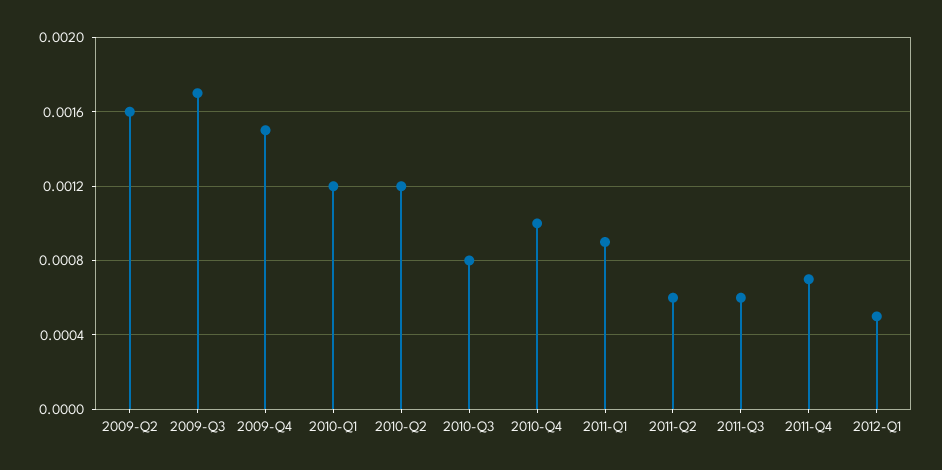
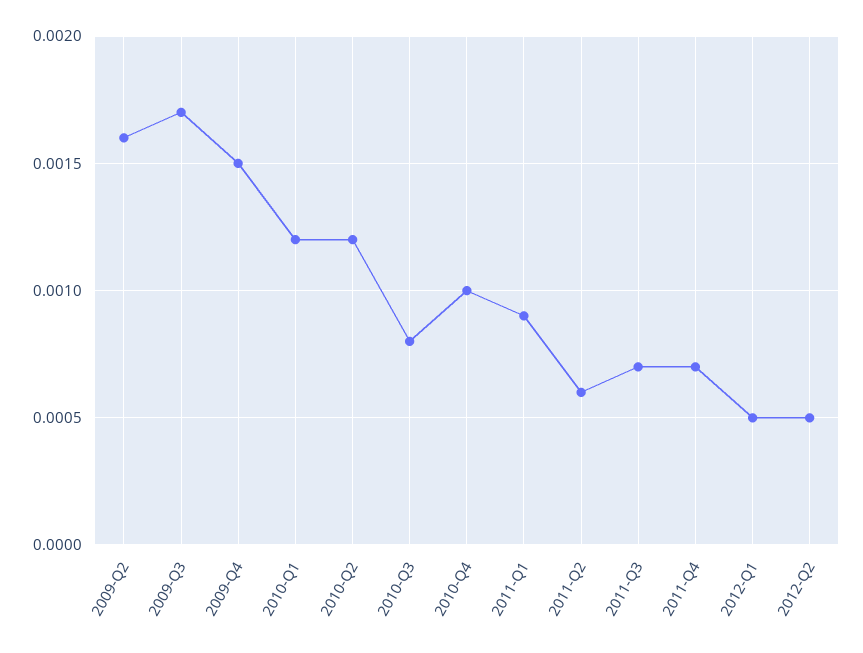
2011-Q3: 0.0006 -> 0.0007
2012-Q2: none -> 0.0005

